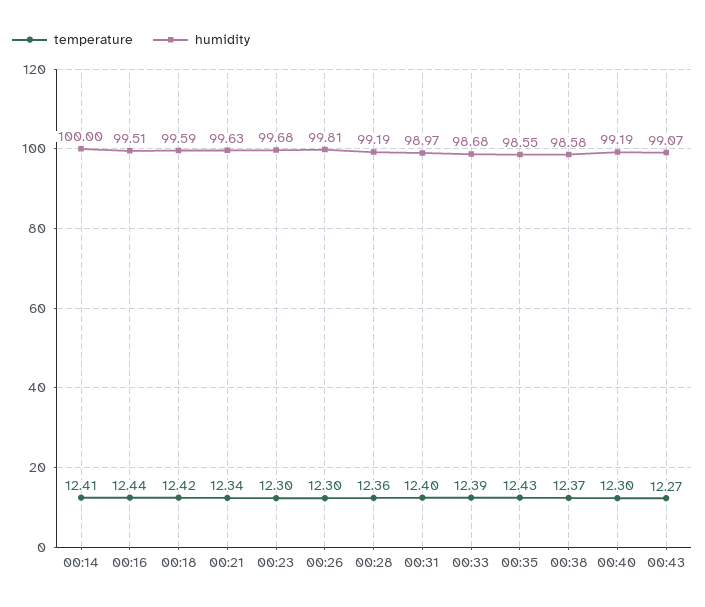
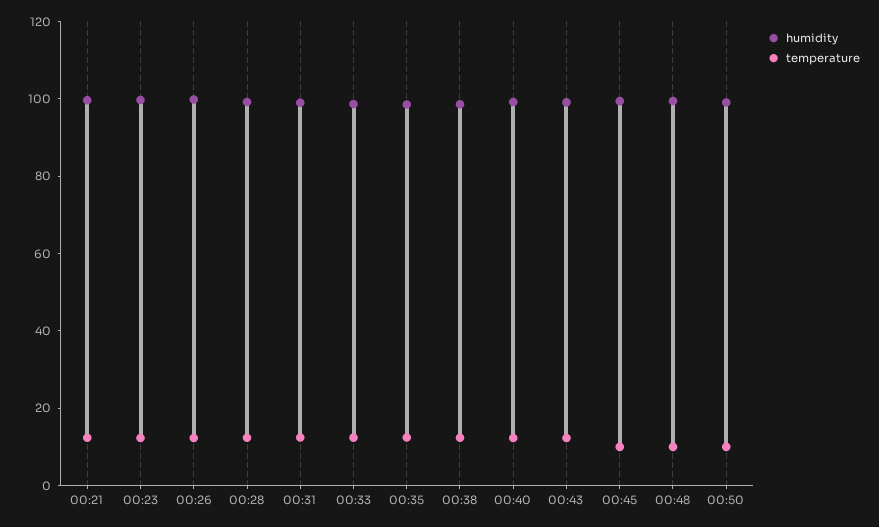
temperature, 00:14: 12.41 -> none
humidity, 00:14: 100 -> none
temperature, 00:16: 12.44 -> none
humidity, 00:16: 99.51 -> none
temperature, 00:18: 12.42 -> none
humidity, 00:18: 99.59 -> none
humidity, 00:45: none -> 100
temperature, 00:45: none -> 10
humidity, 00:48: none -> 100
temperature, 00:48: none -> 10
humidity, 00:50: none -> 100
temperature, 00:50: none -> 10

